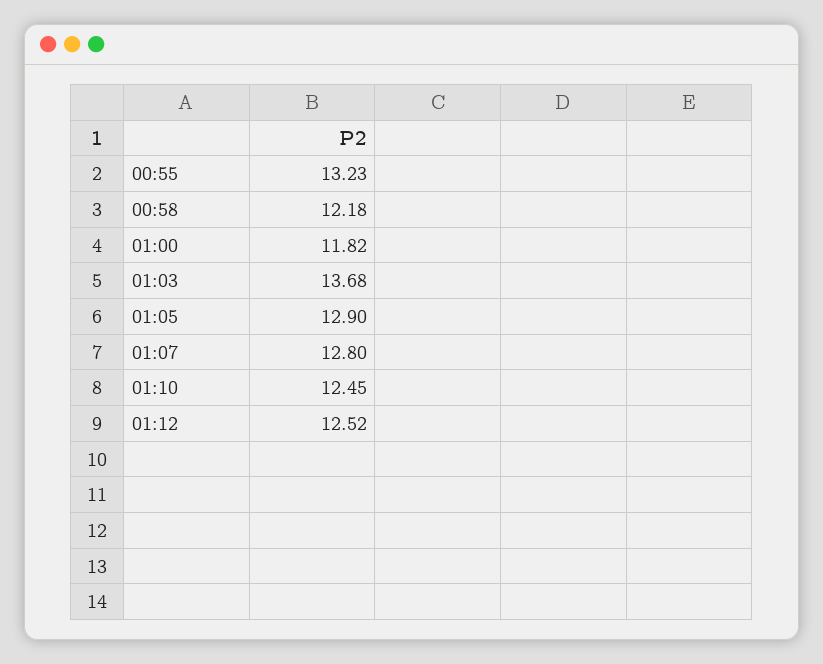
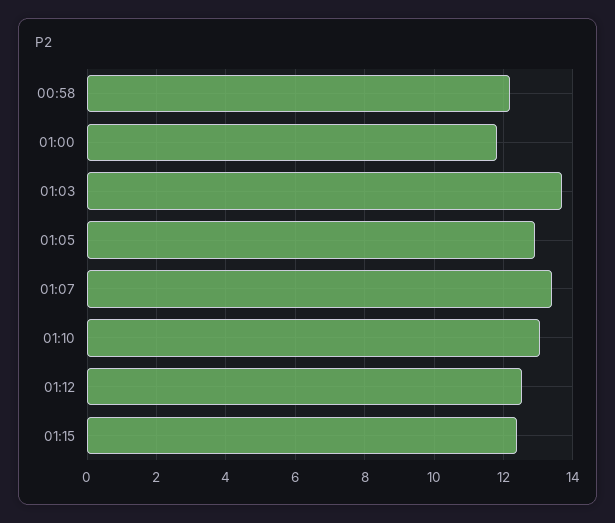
00:55: 13.23 -> none
01:07: 12.8 -> 13.4
01:10: 12.45 -> 13
01:15: none -> 12.4

